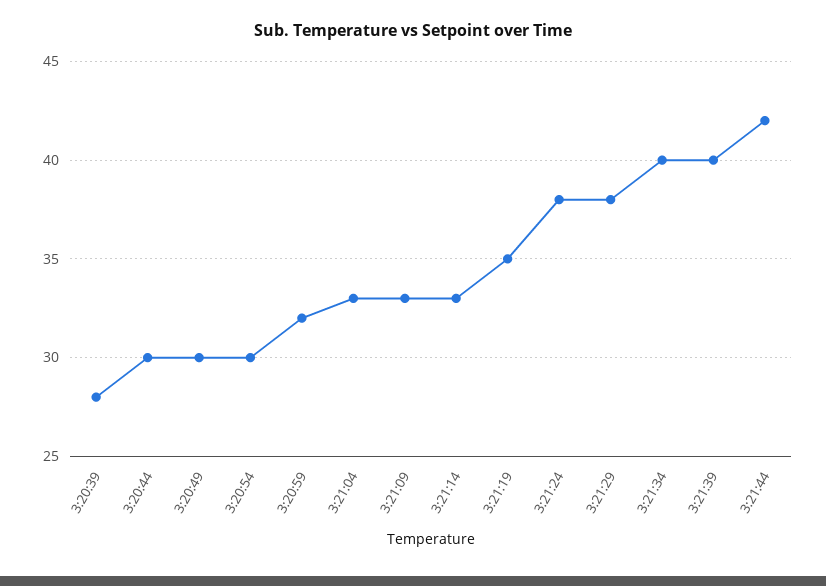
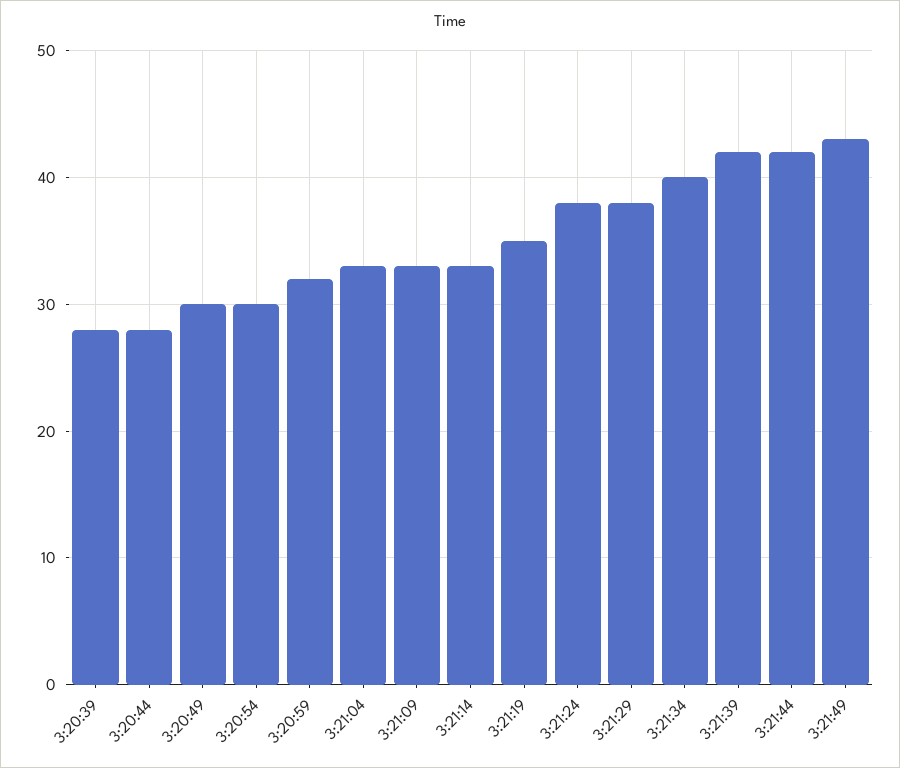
3:20:44: 30 -> 28
3:21:39: 40 -> 42
3:21:49: none -> 43

